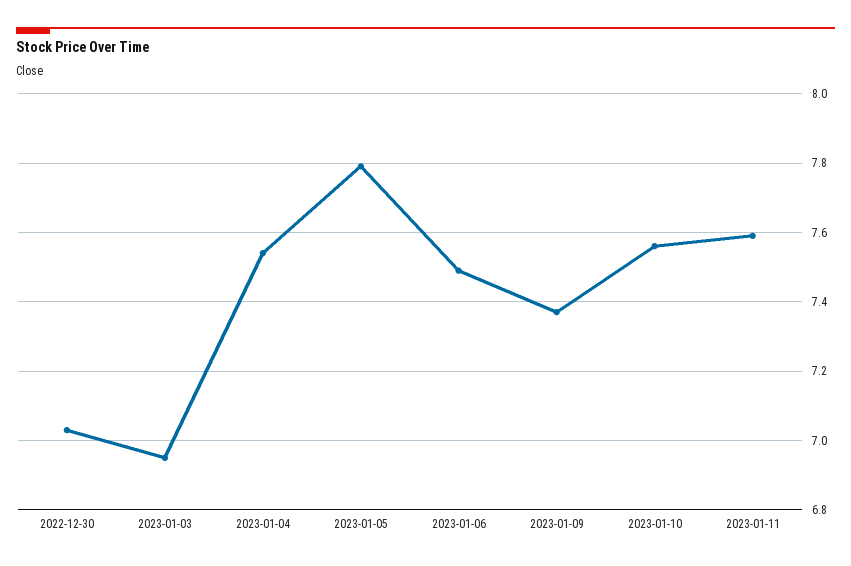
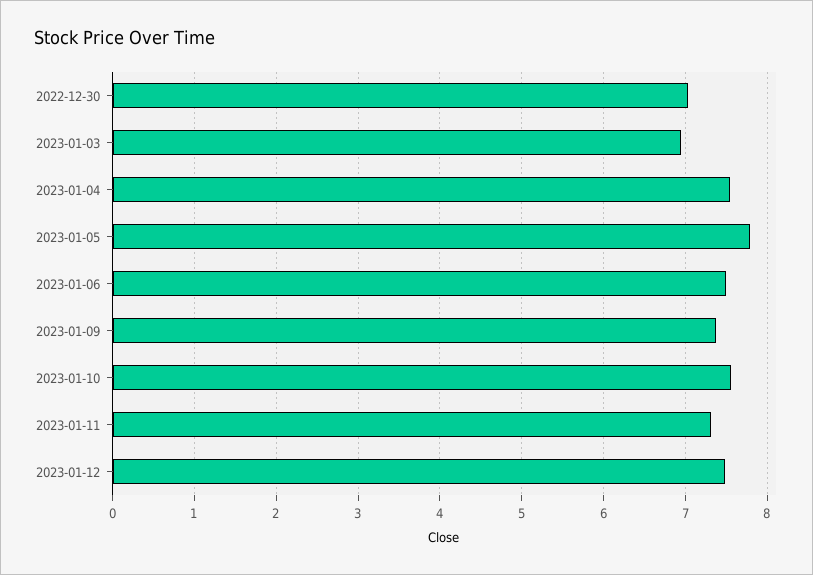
2023-01-11: 7.6 -> 7.3
2023-01-12: none -> 7.5

